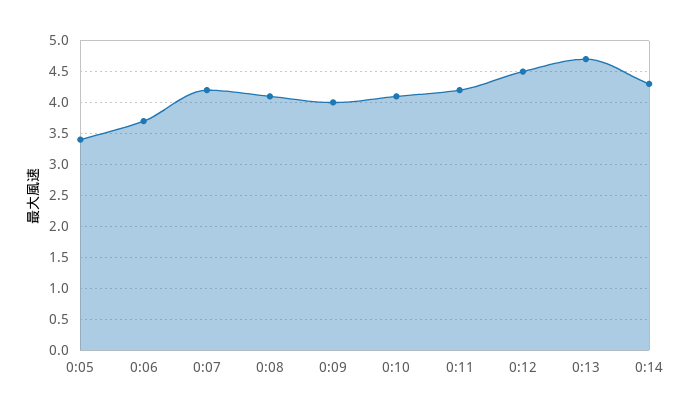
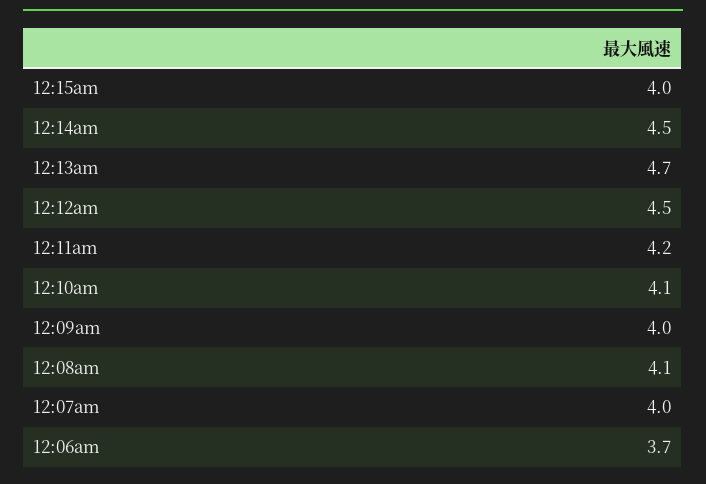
0:05: 3.4 -> none
0:07: 4.2 -> 4
0:14: 4.3 -> 4.5
12:15am: none -> 4

